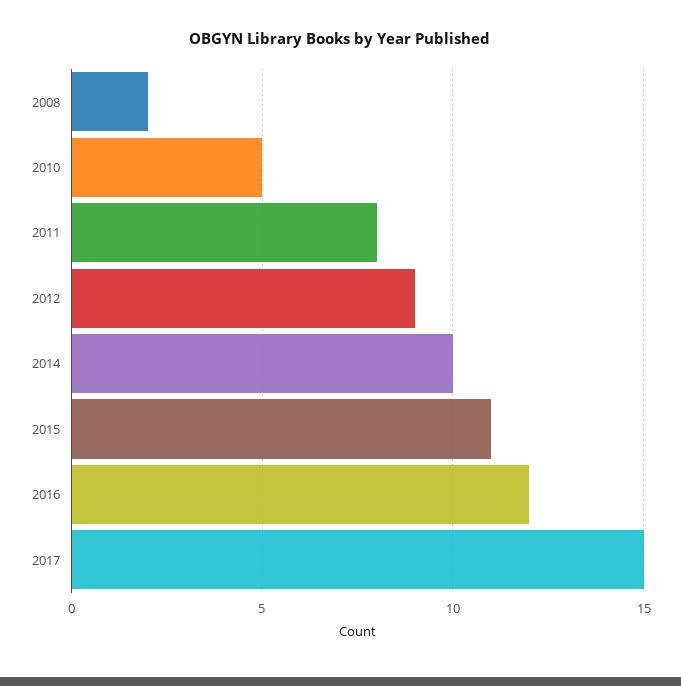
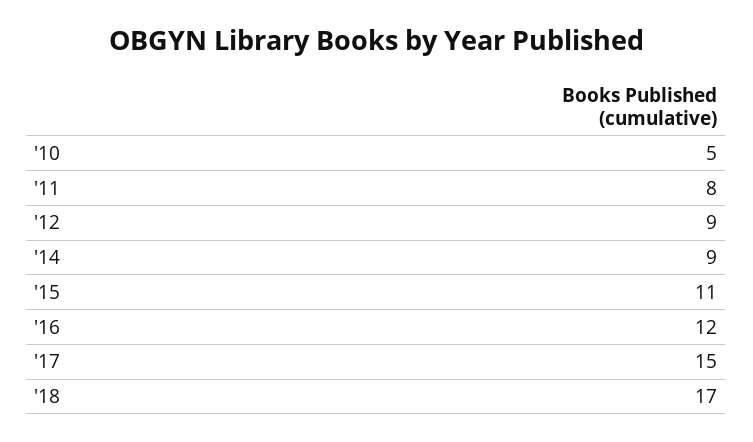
2008: 2 -> none
2014: 10 -> 9
'18: none -> 17

